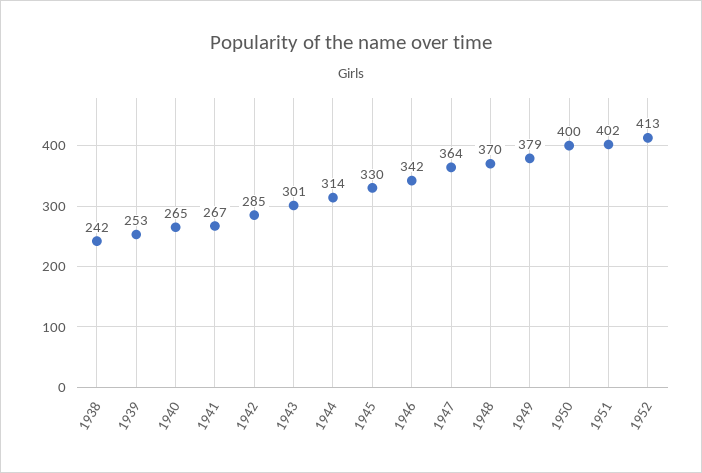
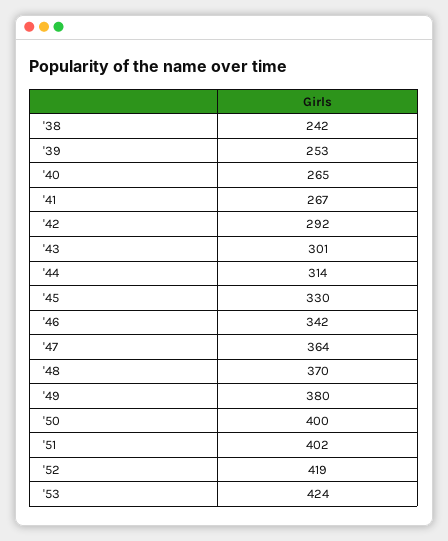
1942: 285 -> 292
1949: 379 -> 380
1952: 413 -> 419
'53: none -> 424

